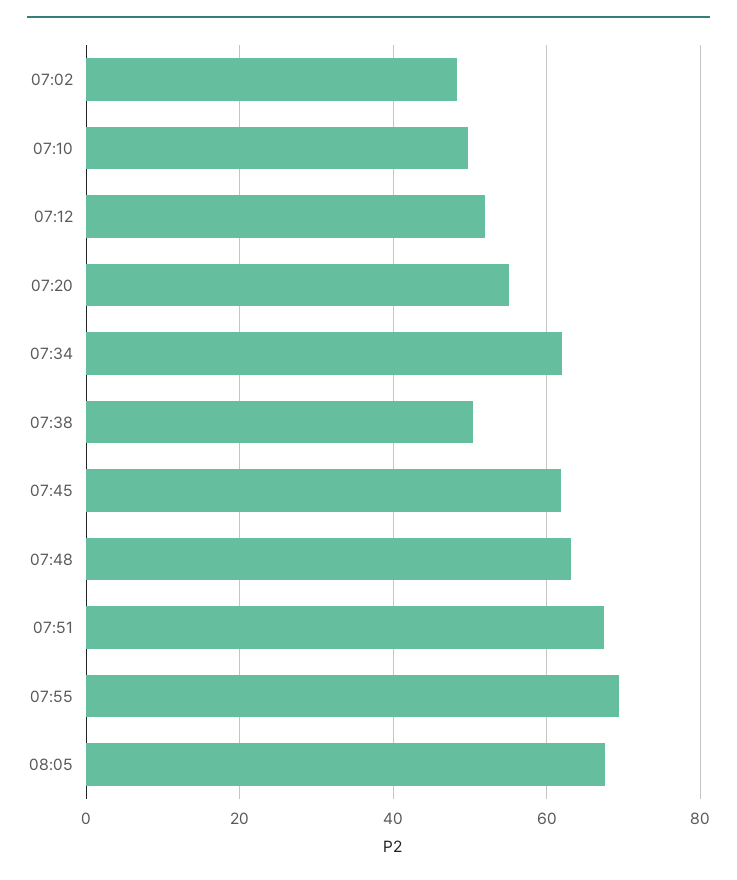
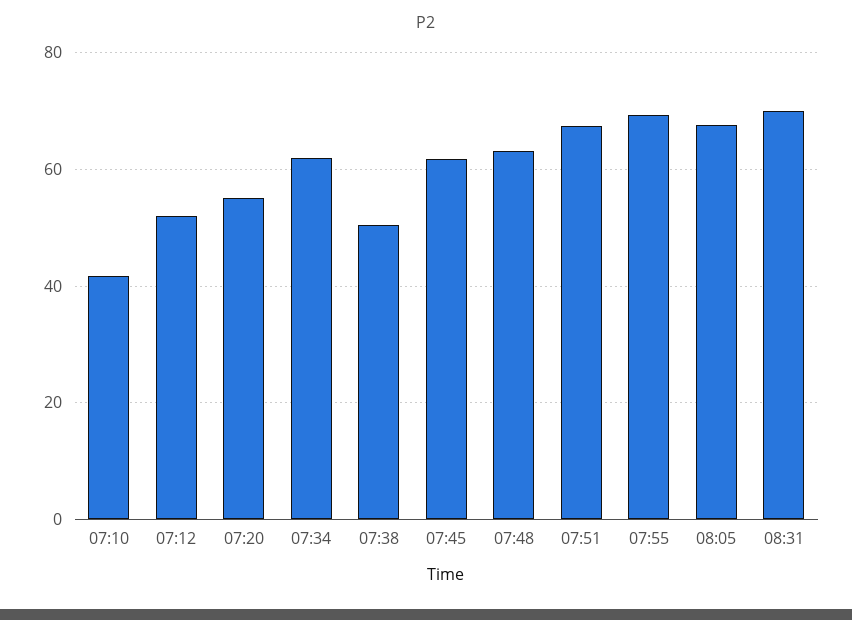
07:02: 48 -> none
07:10: 50 -> 42
08:31: none -> 70

